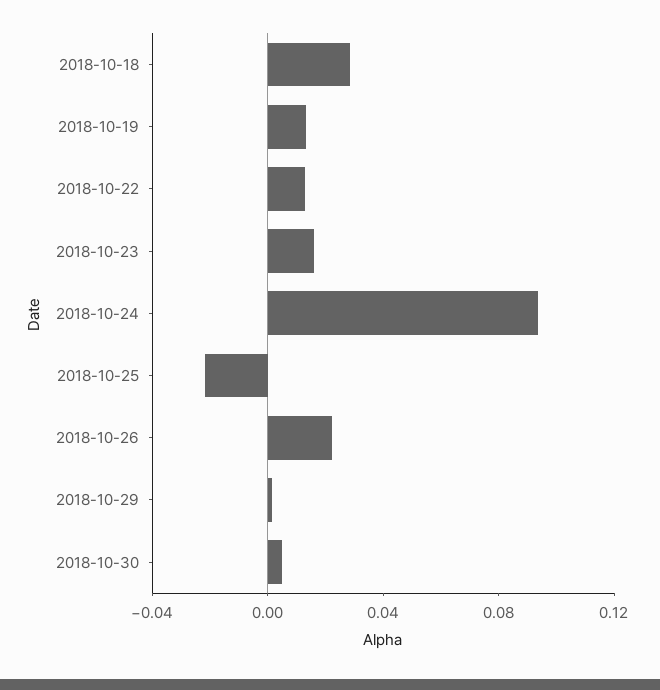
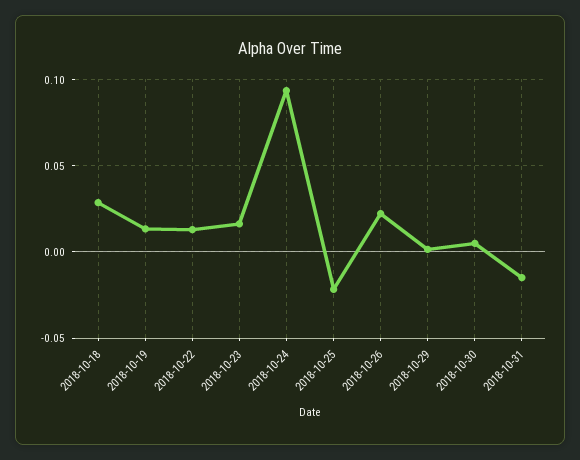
2018-10-31: none -> -0.015

